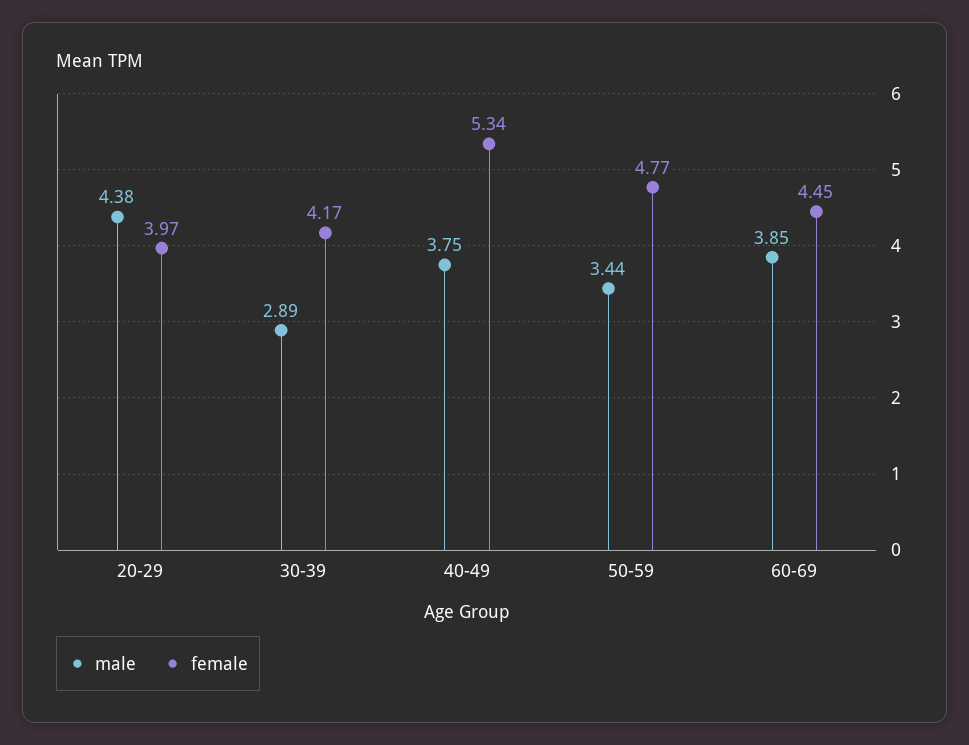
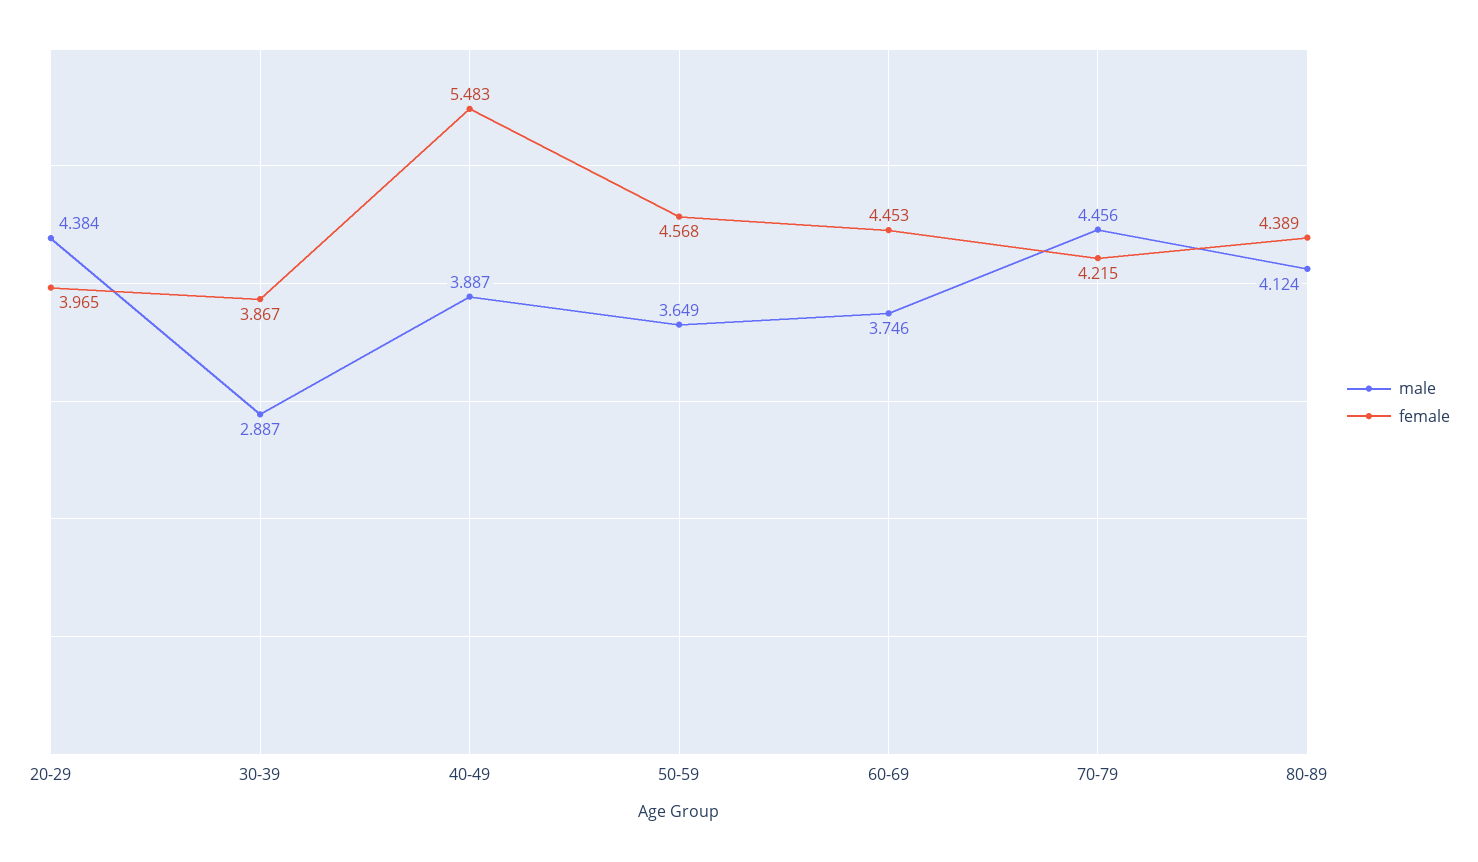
female, 30-39: 4.17 -> 3.867
male, 40-49: 3.75 -> 3.887
female, 40-49: 5.34 -> 5.483
male, 50-59: 3.44 -> 3.649
female, 50-59: 4.77 -> 4.568
male, 60-69: 3.85 -> 3.746
male, 70-79: none -> 4.456
female, 70-79: none -> 4.215
male, 80-89: none -> 4.124
female, 80-89: none -> 4.389

